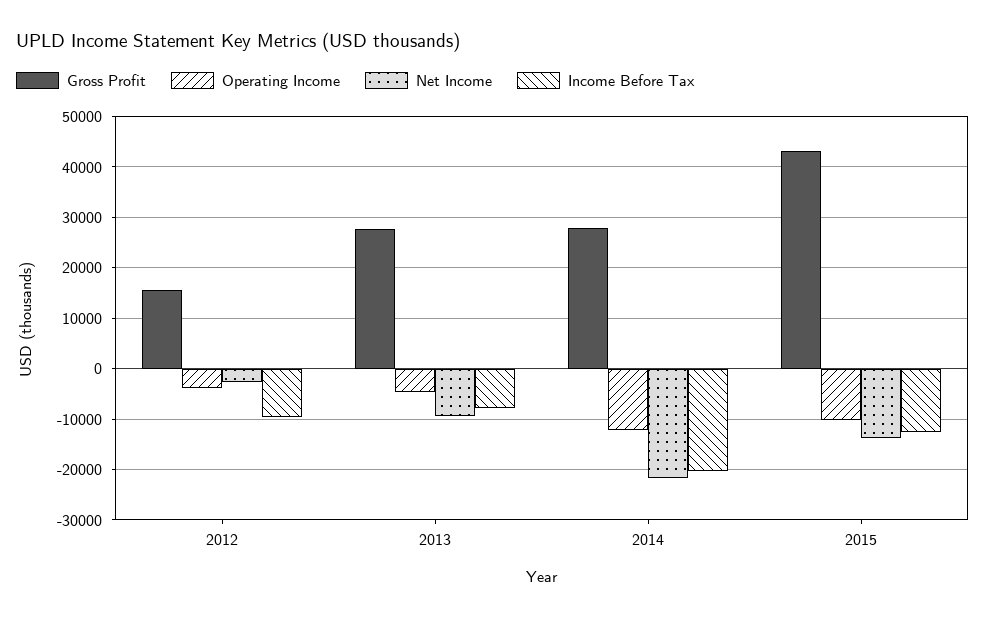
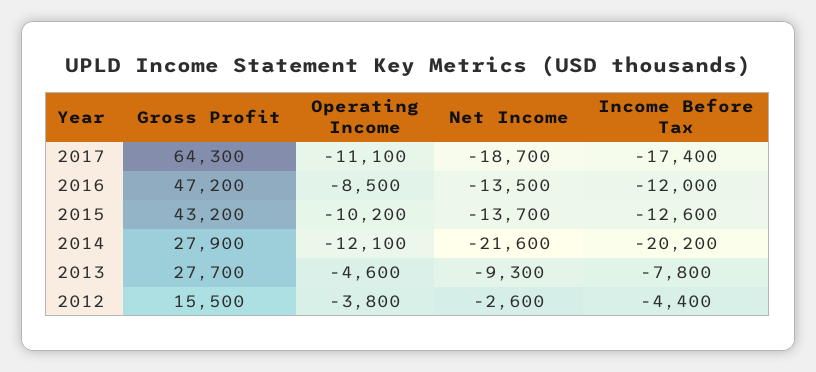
Income Before Tax, 2012: -10000 -> -4400
Gross Profit, 2017: none -> 64300
Operating Income, 2017: none -> -11100
Net Income, 2017: none -> -18700
Income Before Tax, 2017: none -> -17400
Gross Profit, 2016: none -> 47200
Operating Income, 2016: none -> -8500
Net Income, 2016: none -> -13500
Income Before Tax, 2016: none -> -12000

